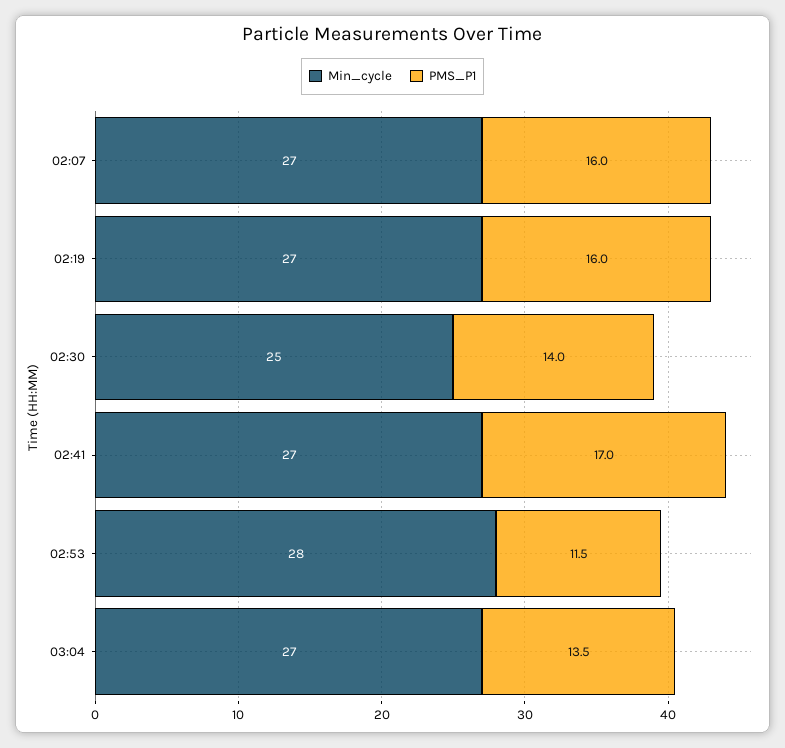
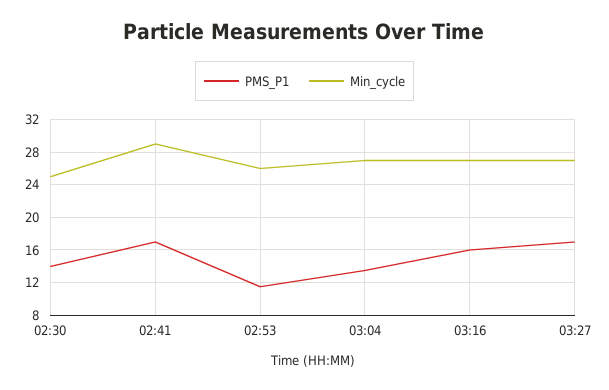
Min_cycle, 02:07: 27 -> none
PMS_P1, 02:07: 16 -> none
Min_cycle, 02:19: 27 -> none
PMS_P1, 02:19: 16 -> none
Min_cycle, 02:41: 27 -> 29
Min_cycle, 02:53: 28 -> 26
PMS_P1, 03:16: none -> 16
Min_cycle, 03:16: none -> 27
PMS_P1, 03:27: none -> 17
Min_cycle, 03:27: none -> 27

